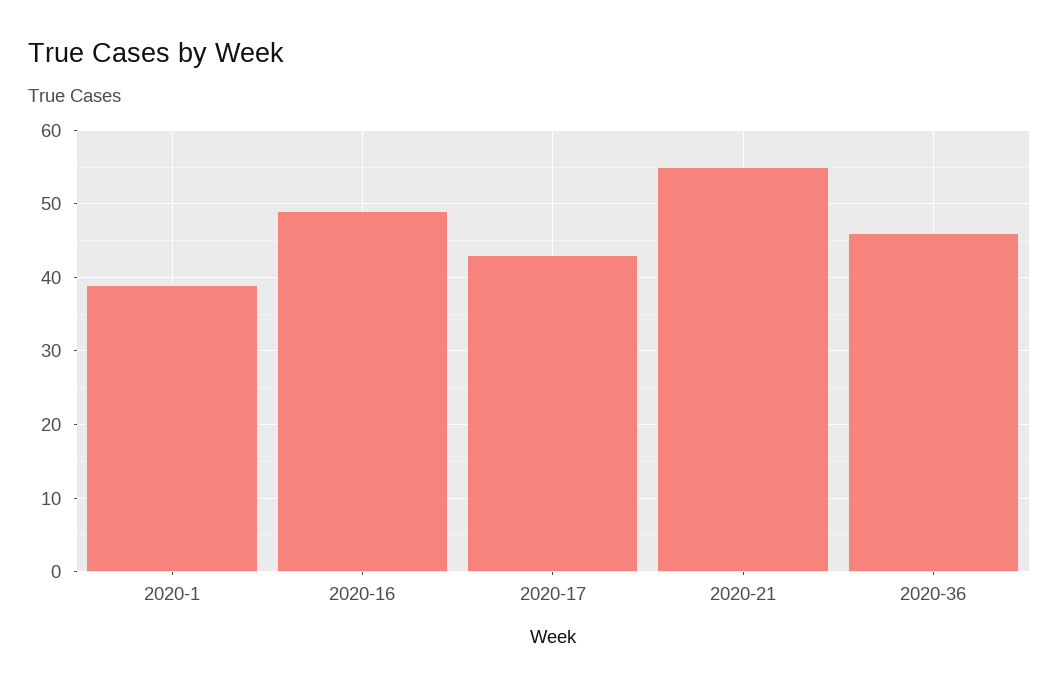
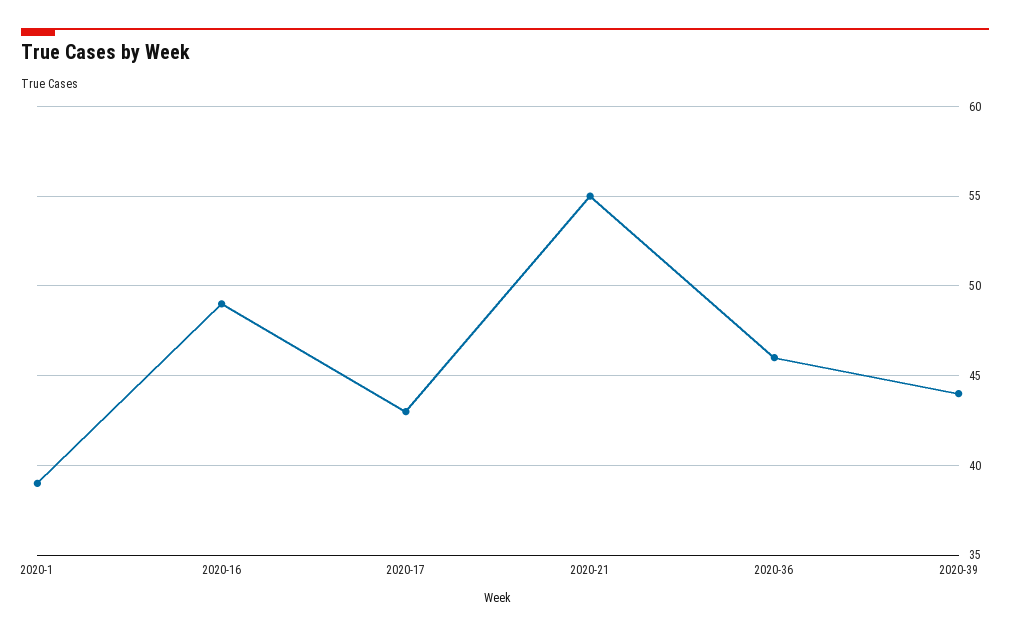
2020-39: none -> 44

